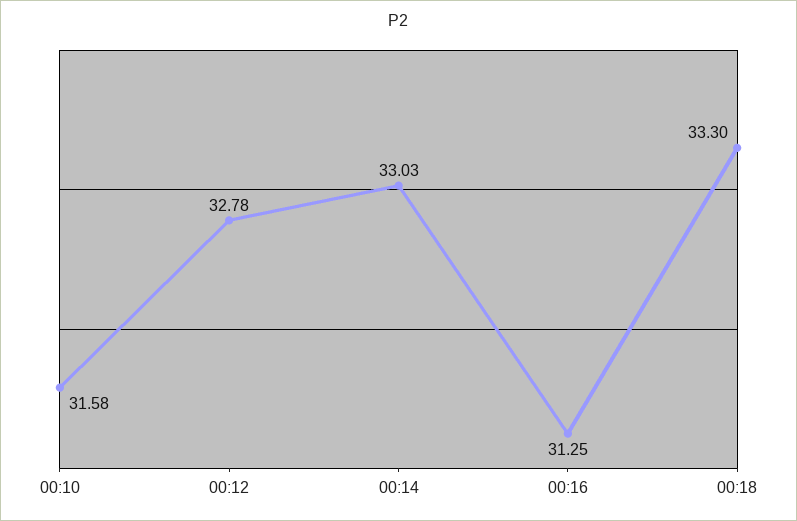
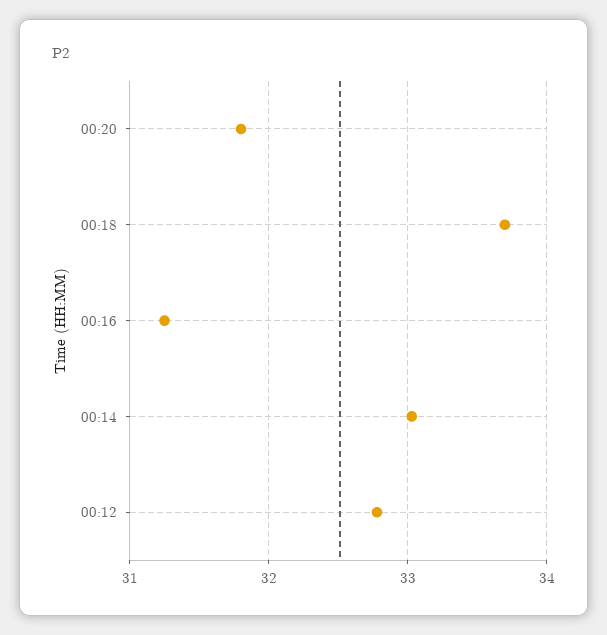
00:10: 31.58 -> none
00:18: 33.3 -> 33.7
00:20: none -> 31.8

